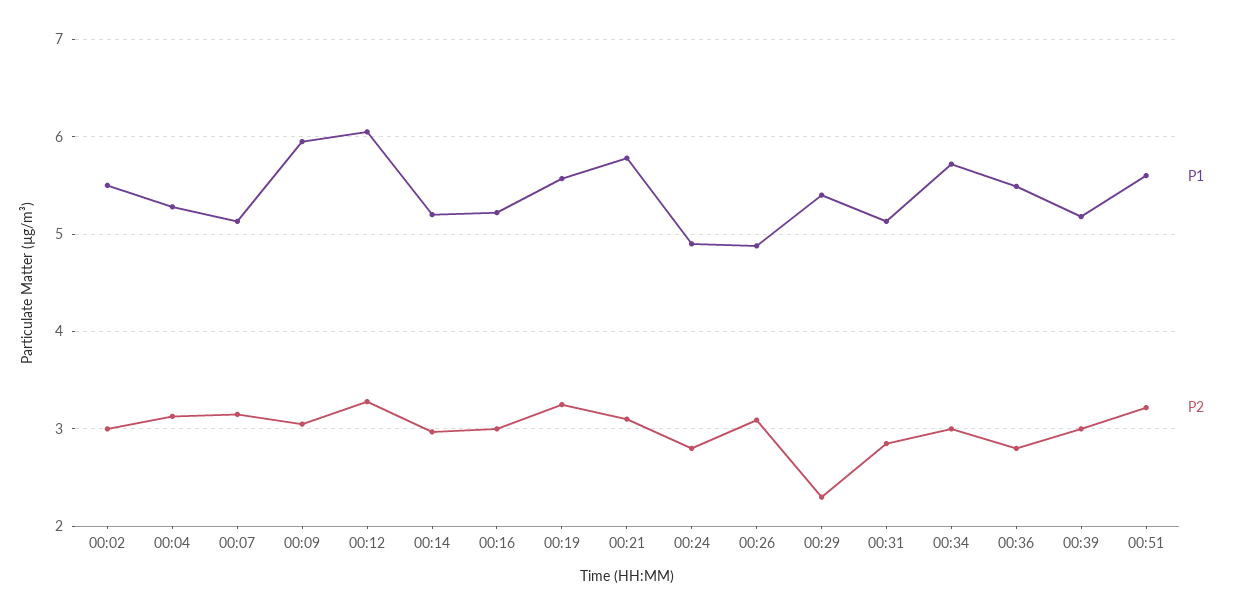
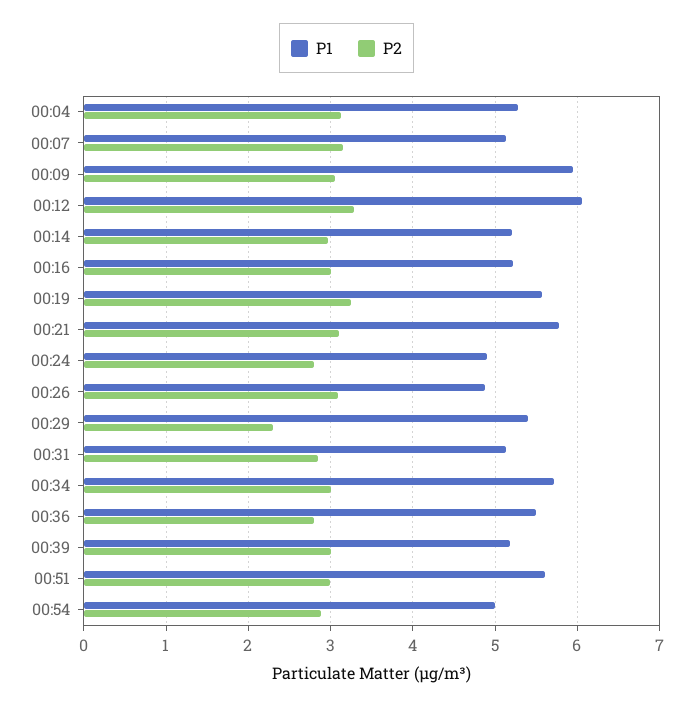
P1, 00:02: 5.5 -> none
P2, 00:02: 3 -> none
P2, 00:51: 3.2 -> 3
P1, 00:54: none -> 5
P2, 00:54: none -> 2.9

